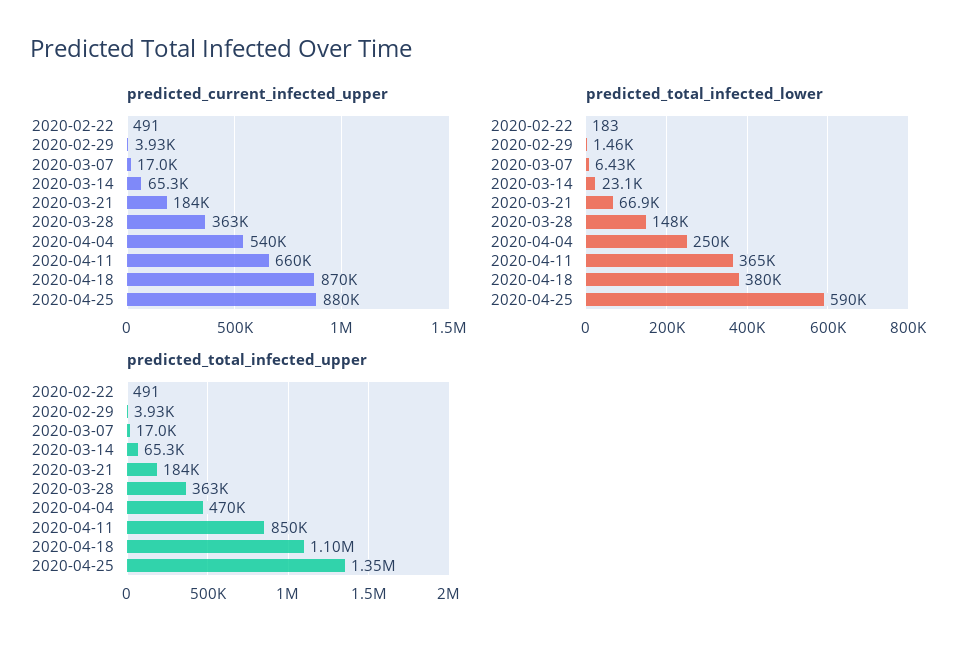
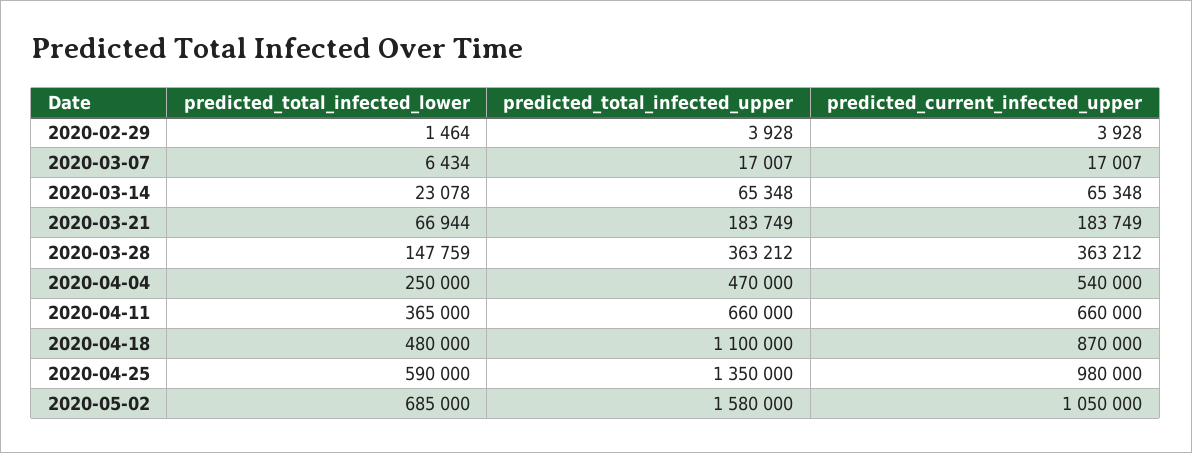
predicted_current_infected_upper, 2020-02-22: 491 -> none
predicted_current_infected_upper, 2020-04-25: 880000 -> 980000
predicted_total_infected_lower, 2020-02-22: 183 -> none
predicted_total_infected_lower, 2020-04-18: 380000 -> 480000
predicted_total_infected_upper, 2020-02-22: 491 -> none
predicted_total_infected_upper, 2020-04-11: 850000 -> 660000
predicted_total_infected_lower, 2020-05-02: none -> 685000
predicted_total_infected_upper, 2020-05-02: none -> 1580000
predicted_current_infected_upper, 2020-05-02: none -> 1050000

